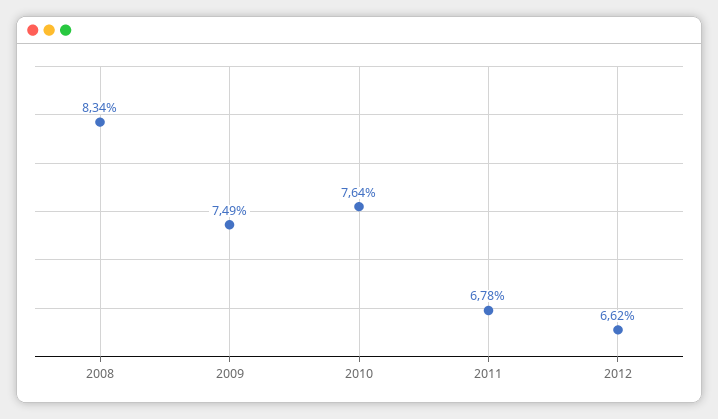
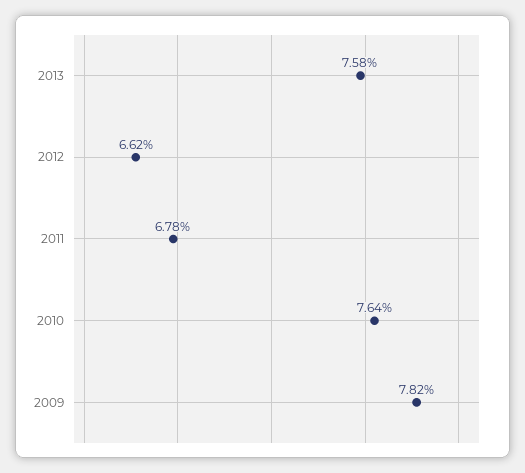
2008: 8.34 -> none
2009: 7.49 -> 7.82
2013: none -> 7.58

